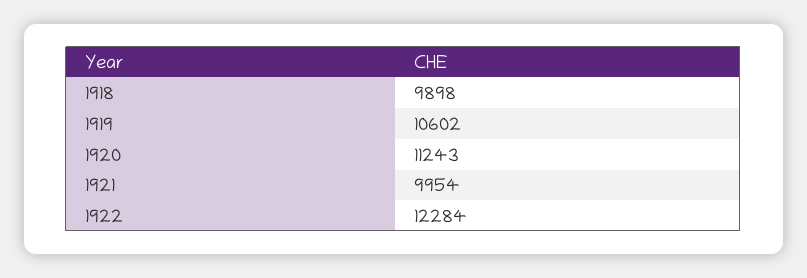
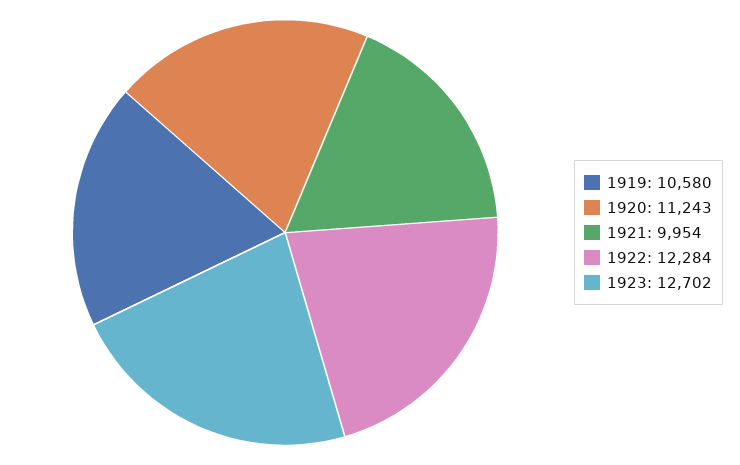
1918: 9898 -> none
1919: 10602 -> 10580
1923: none -> 12702

